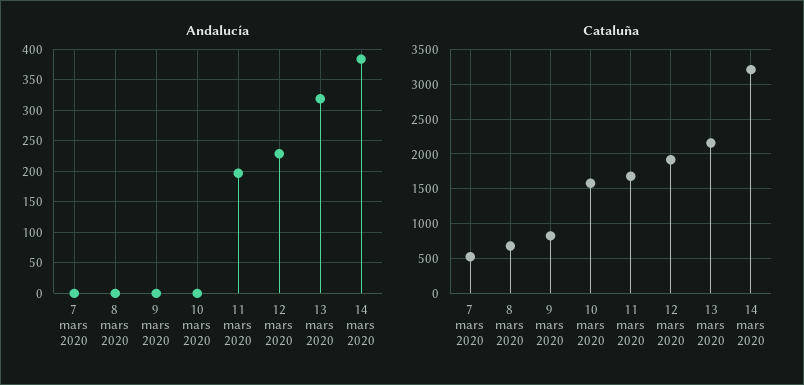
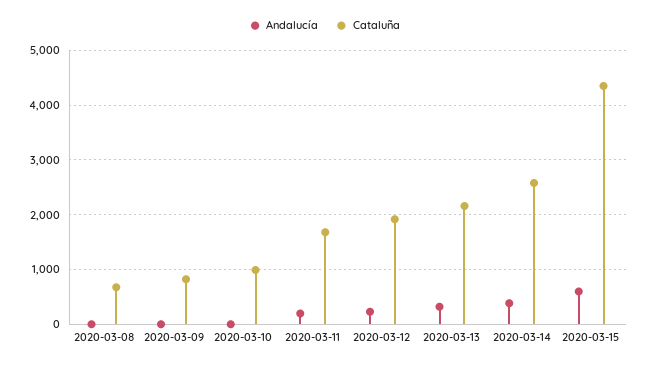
Andalucía, 7 mars 2020: 0 -> none
Cataluña, 7 mars 2020: 500 -> none
Cataluña, 10 mars 2020: 1600 -> 1000
Cataluña, 14 mars 2020: 3200 -> 2600
Andalucía, 2020-03-15: none -> 600
Cataluña, 2020-03-15: none -> 4400

